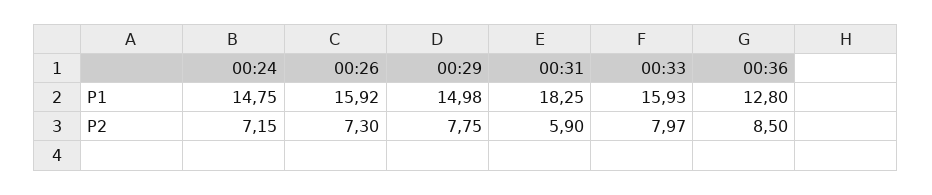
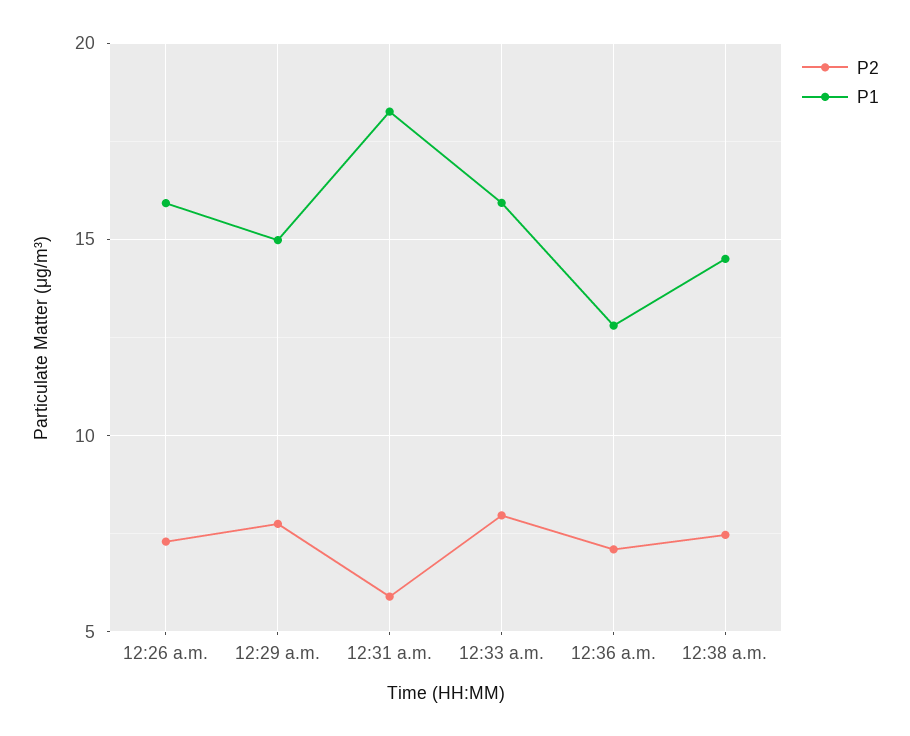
P1, 00:24: 14.75 -> none
P2, 00:24: 7.15 -> none
P2, 00:36: 8.5 -> 7
P2, 12:38 a.m.: none -> 7.5
P1, 12:38 a.m.: none -> 14.5

